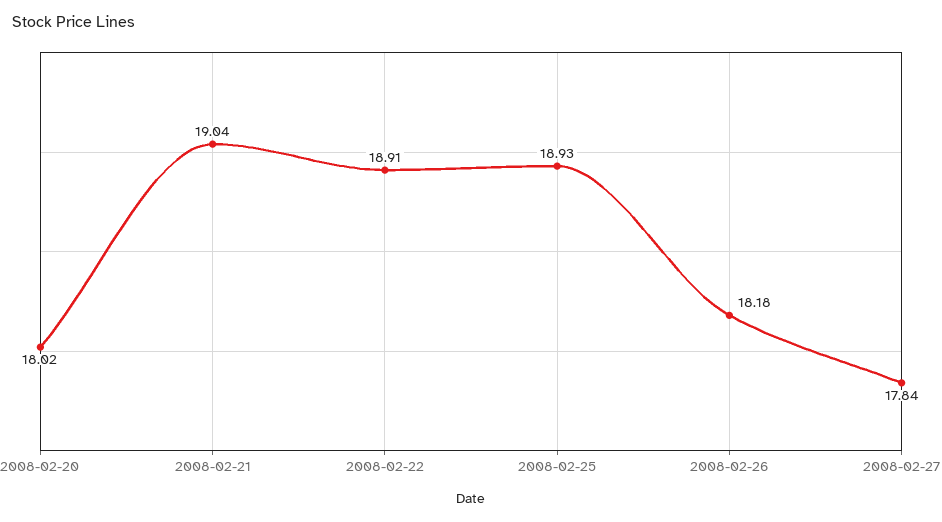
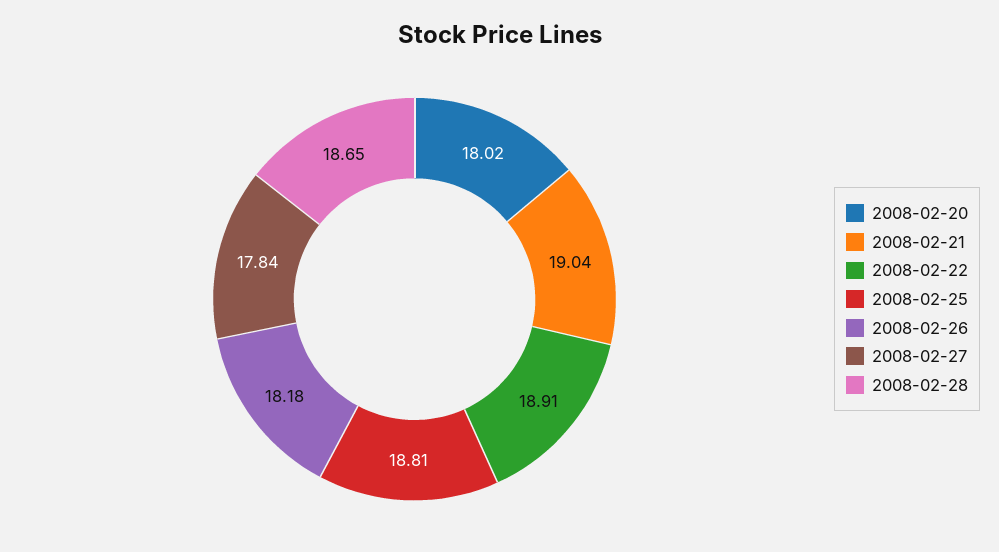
2008-02-25: 18.93 -> 18.81
2008-02-28: none -> 18.65

